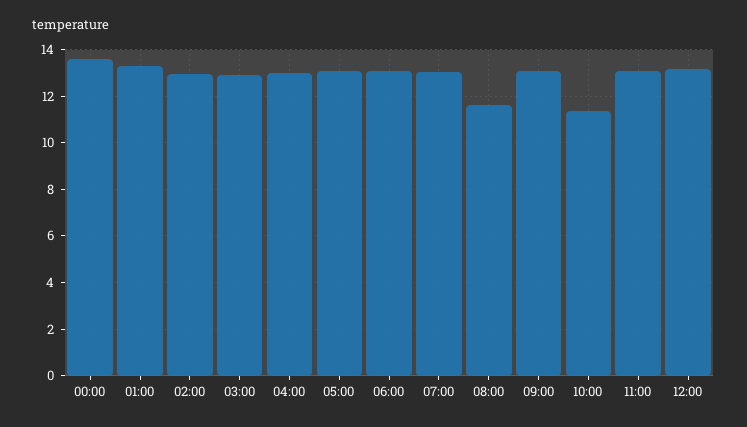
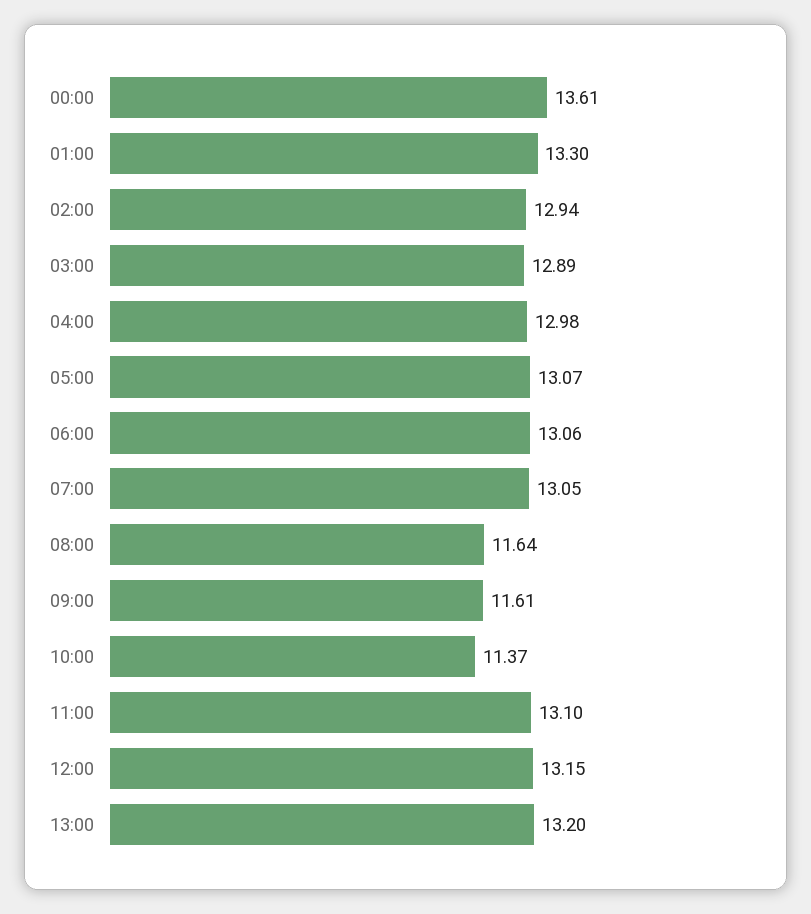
09:00: 13 -> 11.61
13:00: none -> 13.2

